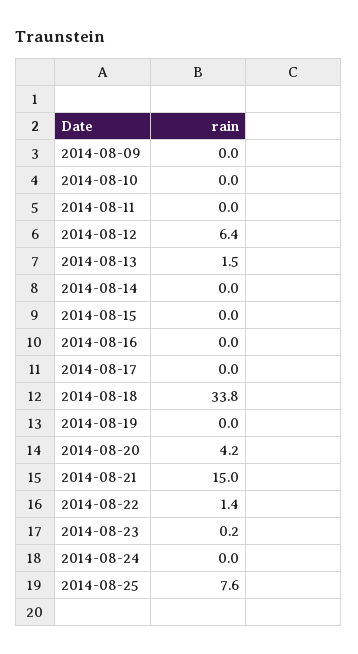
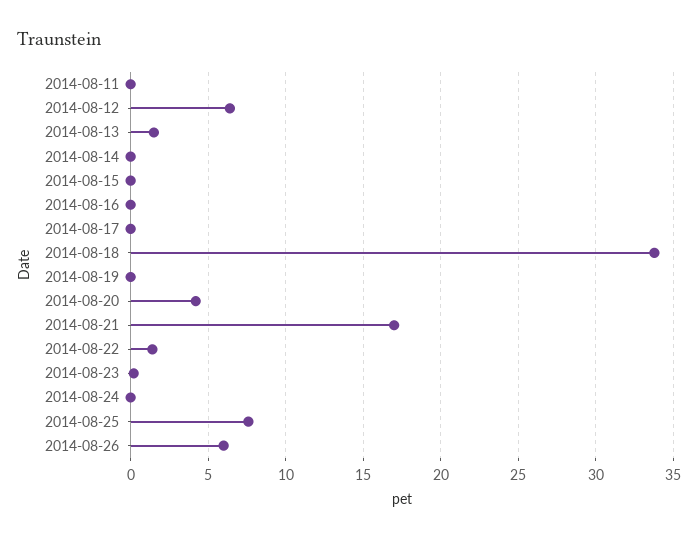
2014-08-09: 0 -> none
2014-08-10: 0 -> none
2014-08-21: 15 -> 17
2014-08-26: none -> 6

